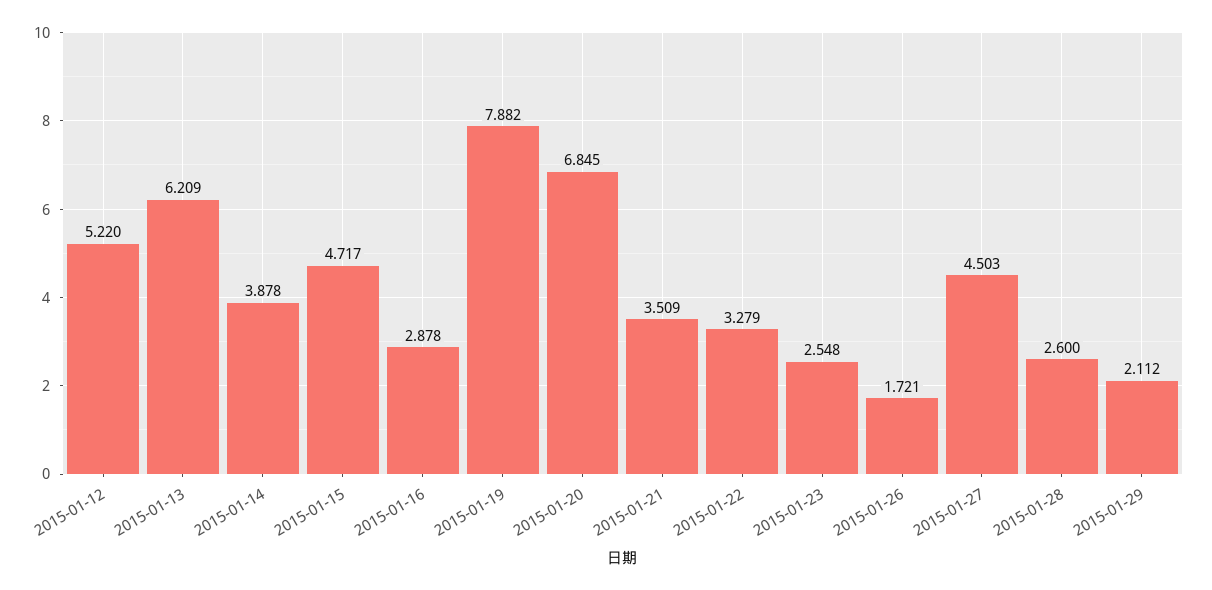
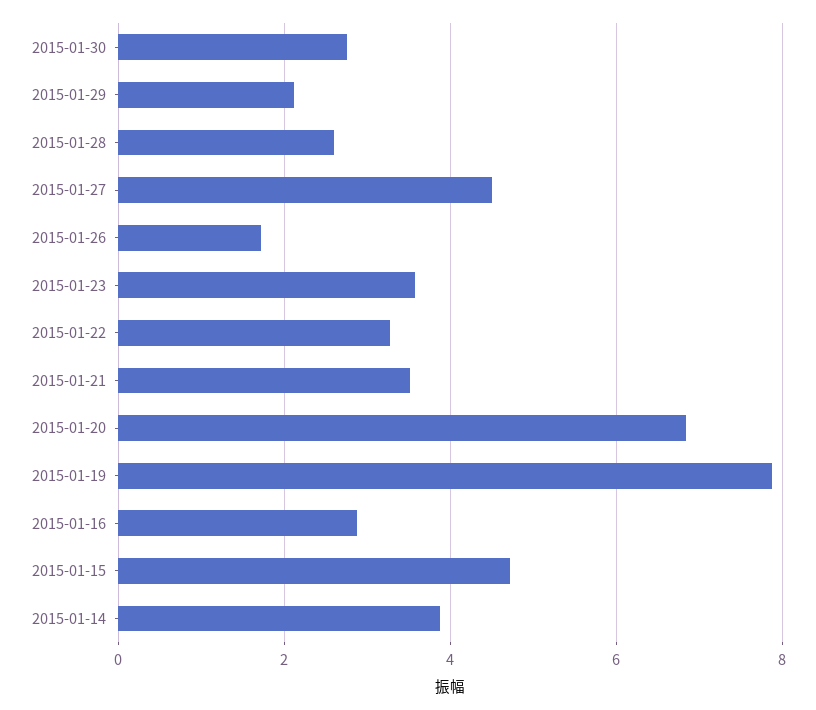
2015-01-12: 5.22 -> none
2015-01-13: 6.209 -> none
2015-01-23: 2.548 -> 3.6
2015-01-30: none -> 2.8

